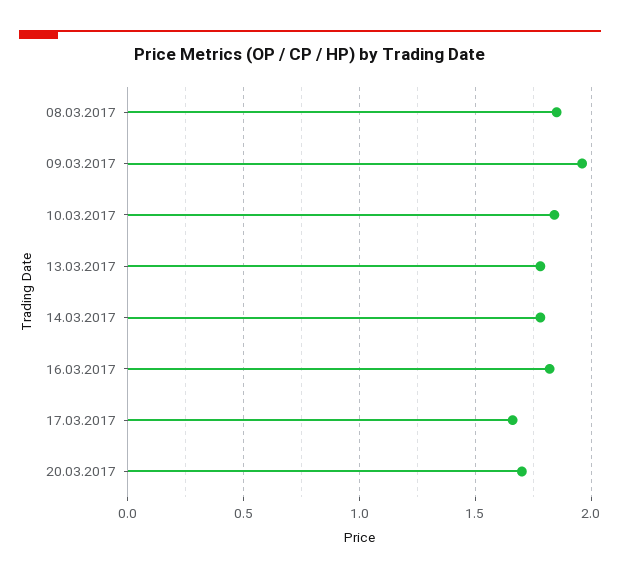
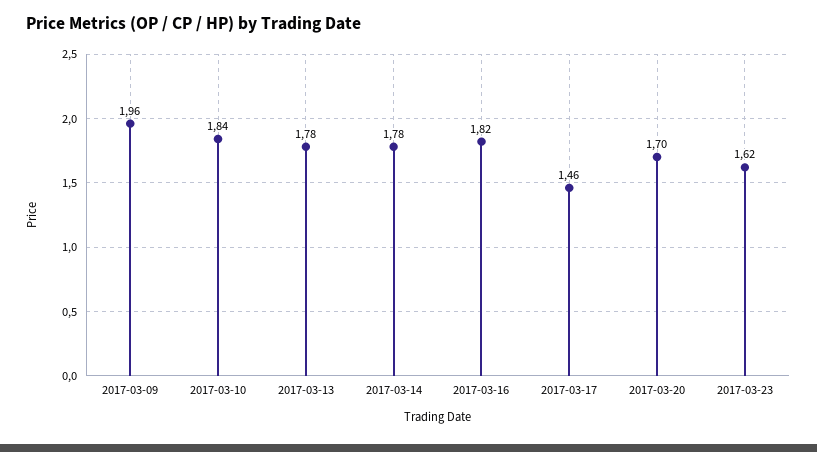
08.03.2017: 1.85 -> none
17.03.2017: 1.65 -> 1.46
2017-03-23: none -> 1.62

